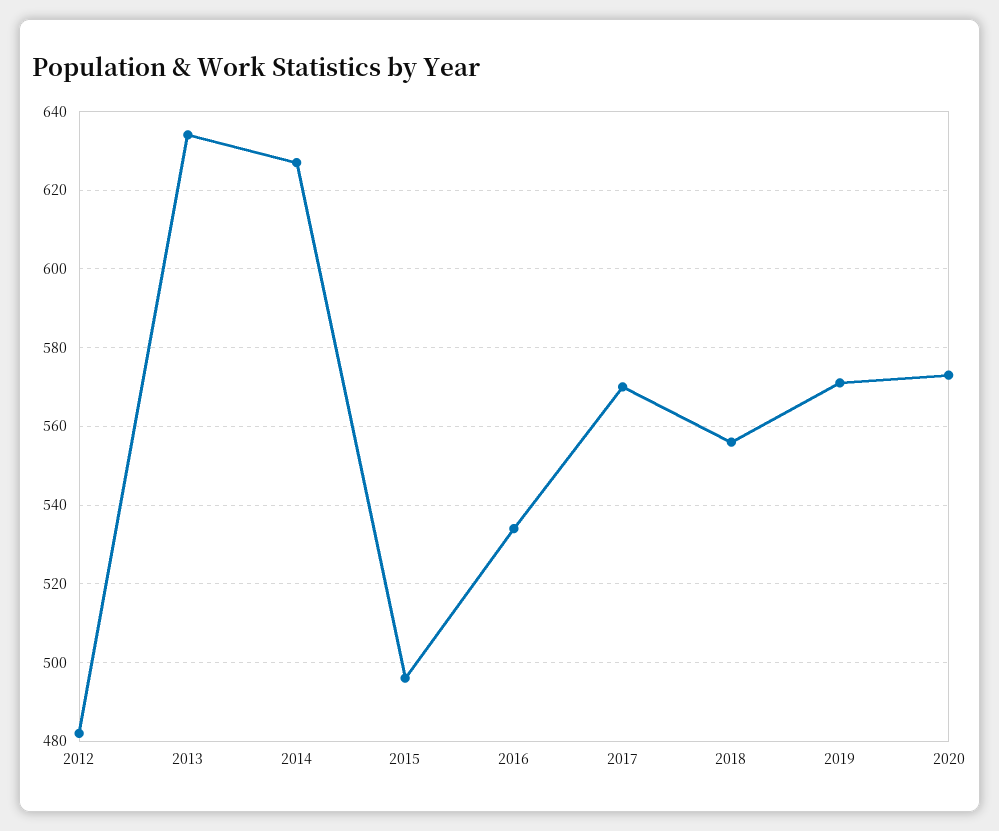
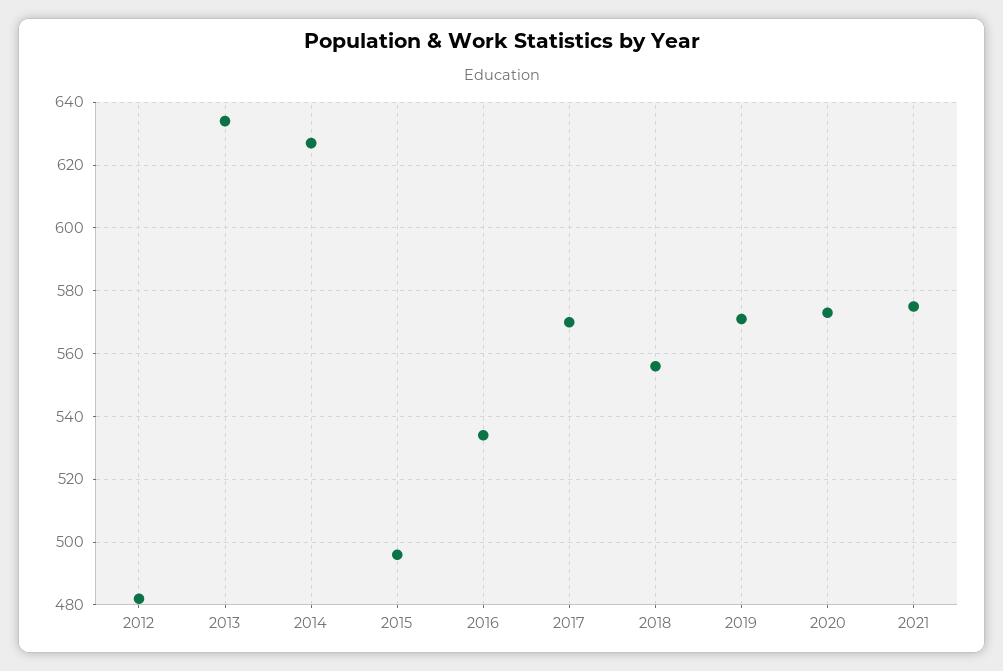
2021: none -> 575

